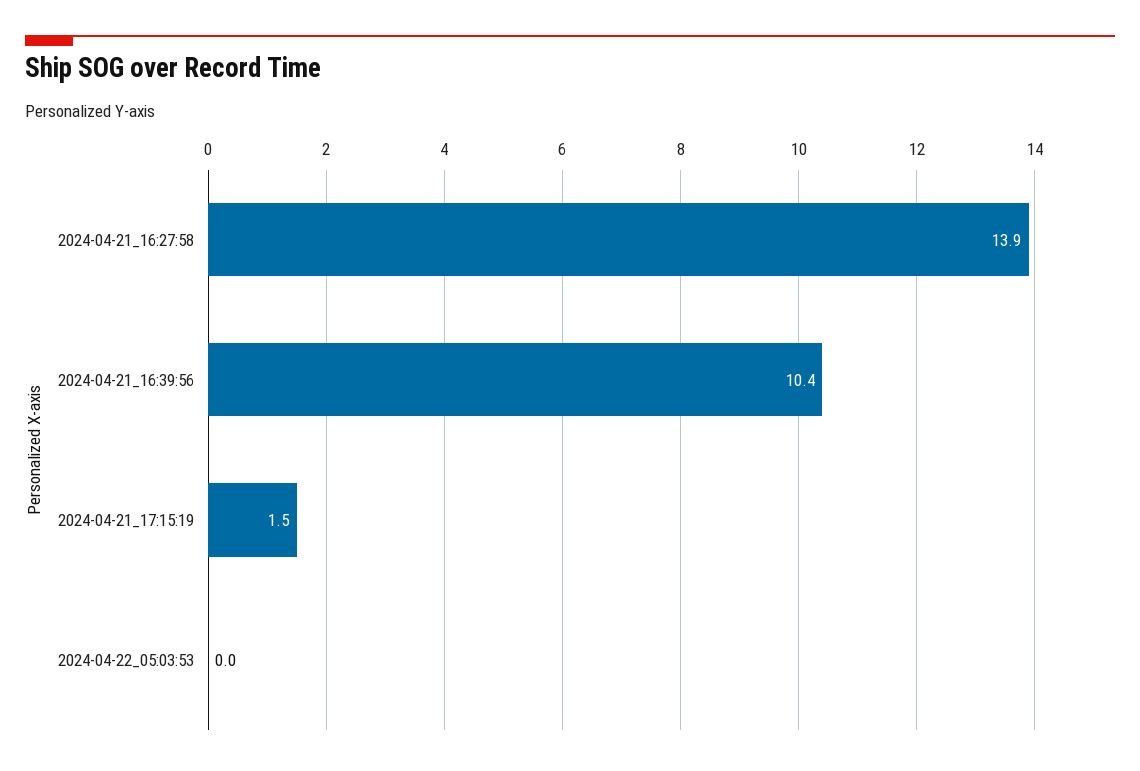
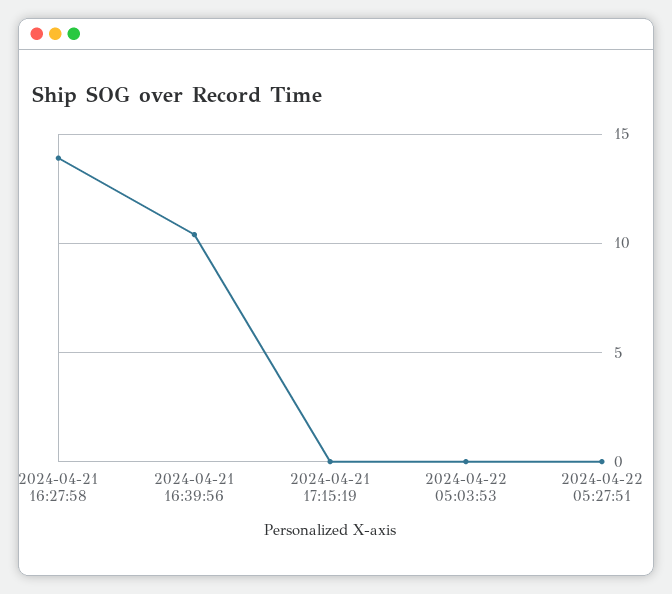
2024-04-21_17:15:19: 1.5 -> 0
2024-04-22 05:27:51: none -> 0

